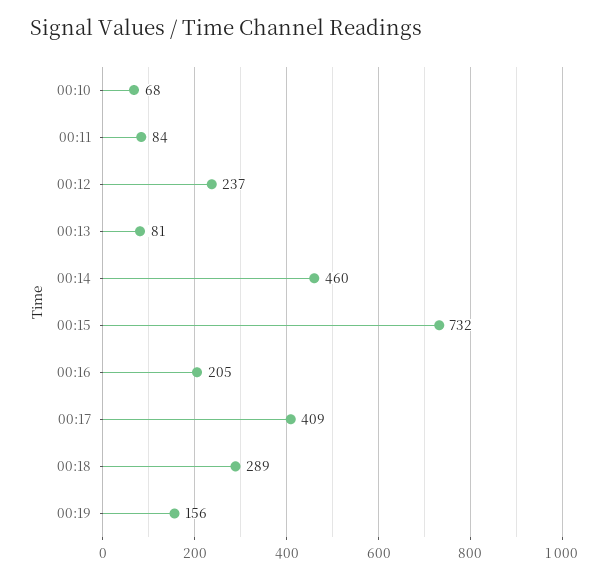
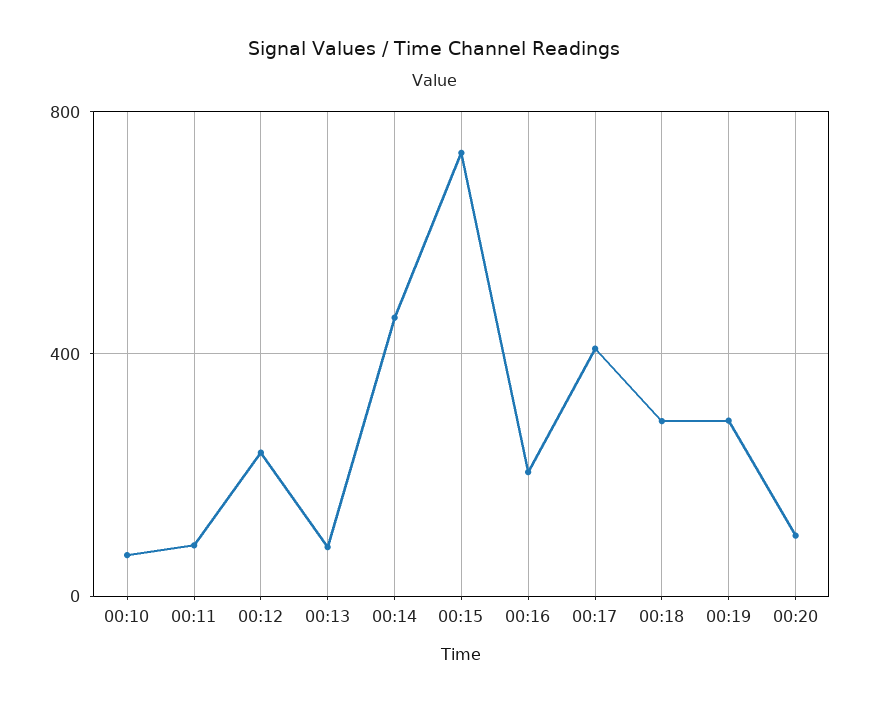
00:19: 156 -> 300
00:20: none -> 100

